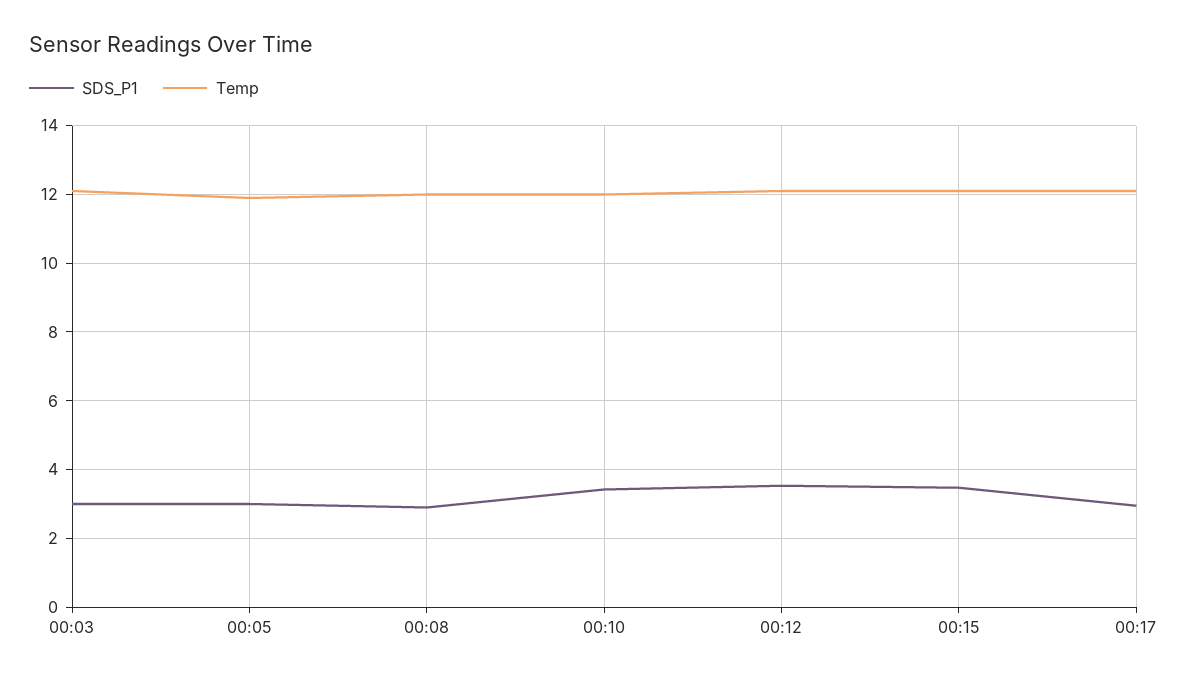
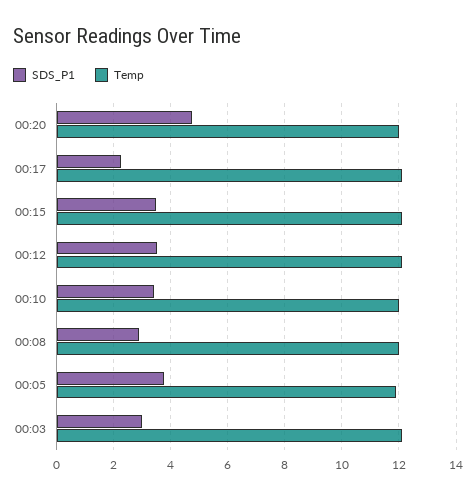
SDS_P1, 00:05: 3 -> 3.75
SDS_P1, 00:17: 3 -> 2.25
SDS_P1, 00:20: none -> 4.75
Temp, 00:20: none -> 12

